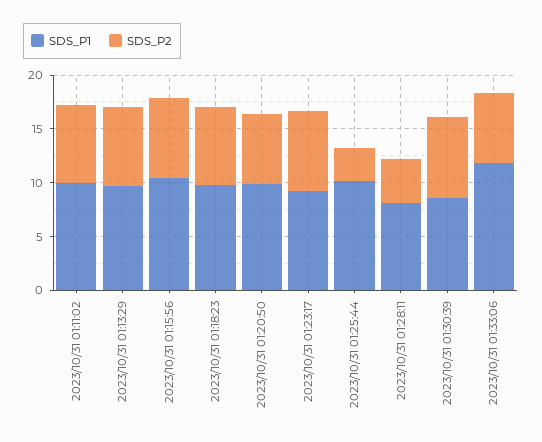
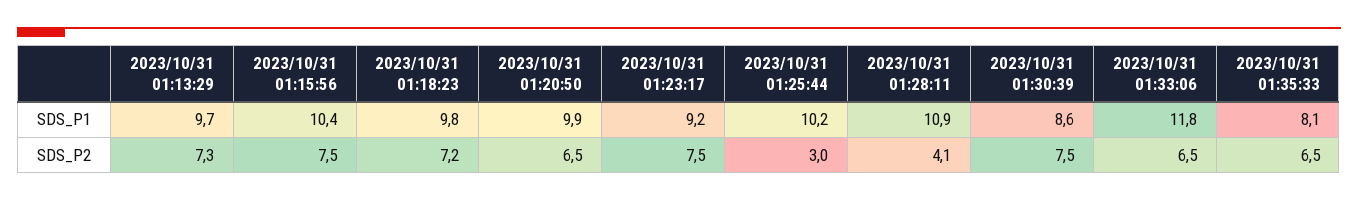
SDS_P1, 2023/10/31 01:11:02: 10 -> none
SDS_P2, 2023/10/31 01:11:02: 7 -> none
SDS_P1, 2023/10/31 01:28:11: 8 -> 10.9
SDS_P1, 2023/10/31 01:35:33: none -> 8.1
SDS_P2, 2023/10/31 01:35:33: none -> 6.5

